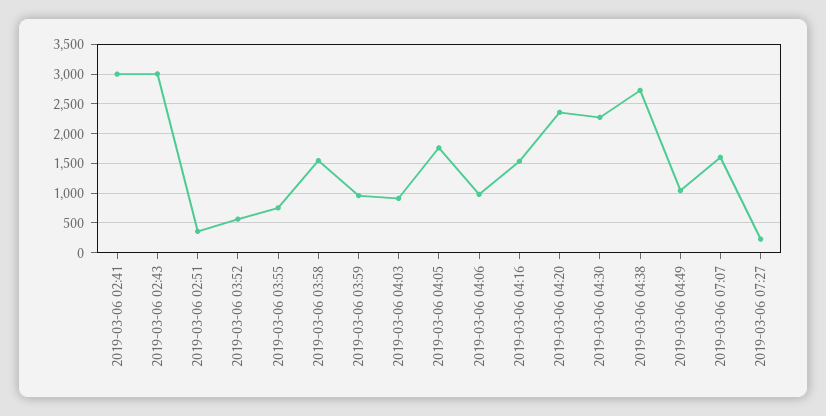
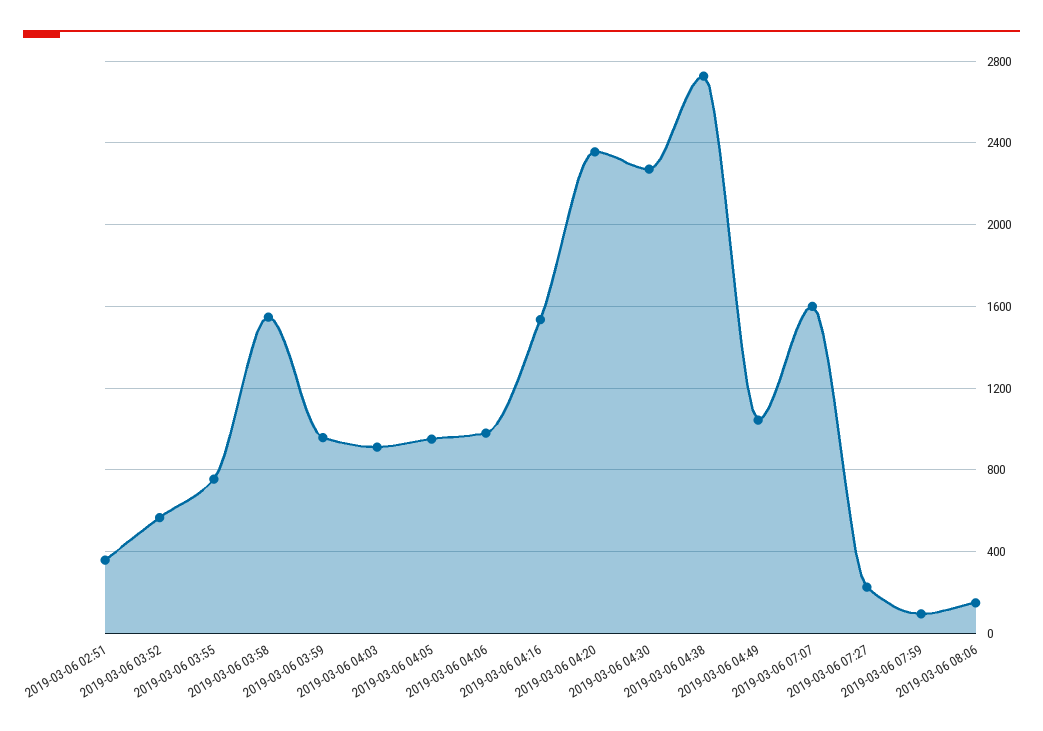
2019-03-06 02:41: 3000 -> none
2019-03-06 02:43: 3000 -> none
2019-03-06 04:05: 1750 -> 950
2019-03-06 07:59: none -> 100
2019-03-06 08:06: none -> 150

